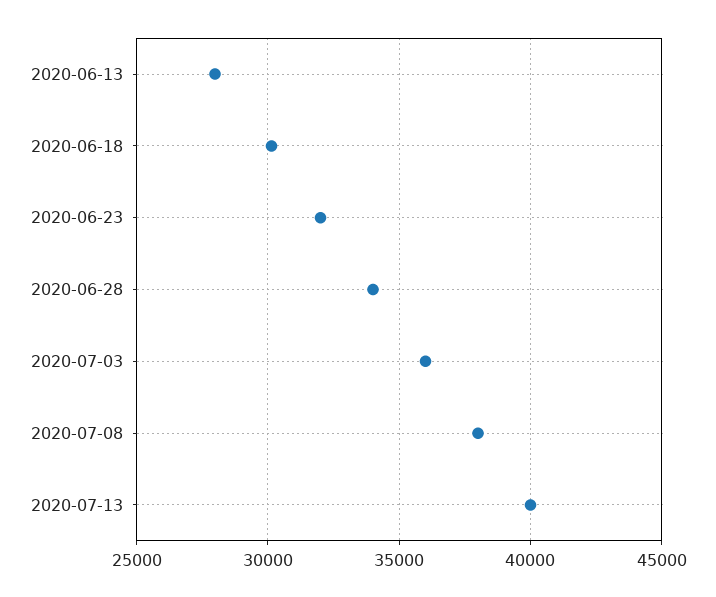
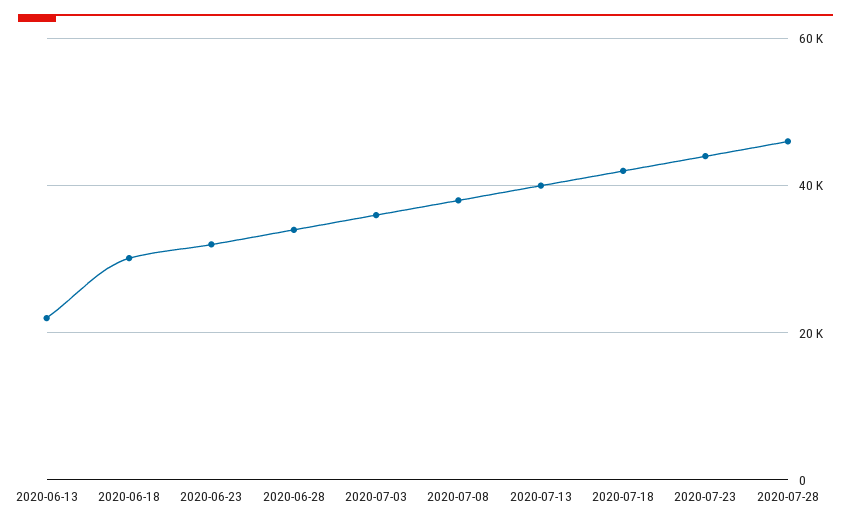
2020-06-13: 28000 -> 22000
2020-07-18: none -> 42000
2020-07-23: none -> 44000
2020-07-28: none -> 46000

